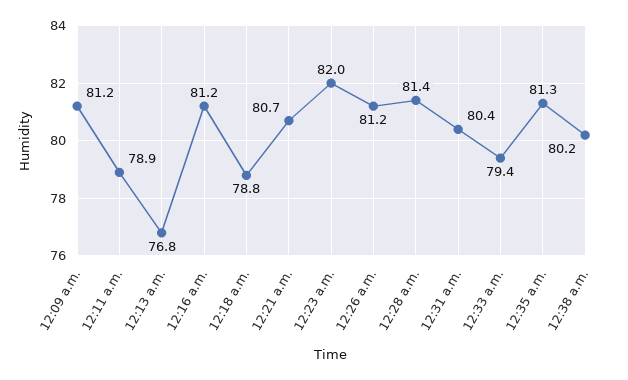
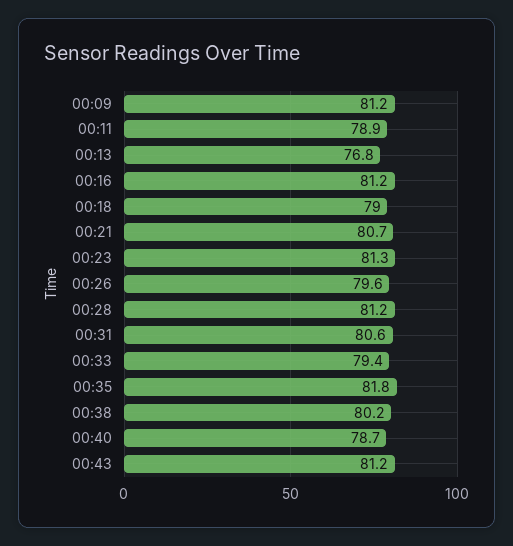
12:18 a.m.: 78.8 -> 79
12:23 a.m.: 82 -> 81.3
12:26 a.m.: 81.2 -> 79.6
12:28 a.m.: 81.4 -> 81.2
12:31 a.m.: 80.4 -> 80.6
12:35 a.m.: 81.3 -> 81.8
00:40: none -> 78.7
00:43: none -> 81.2

